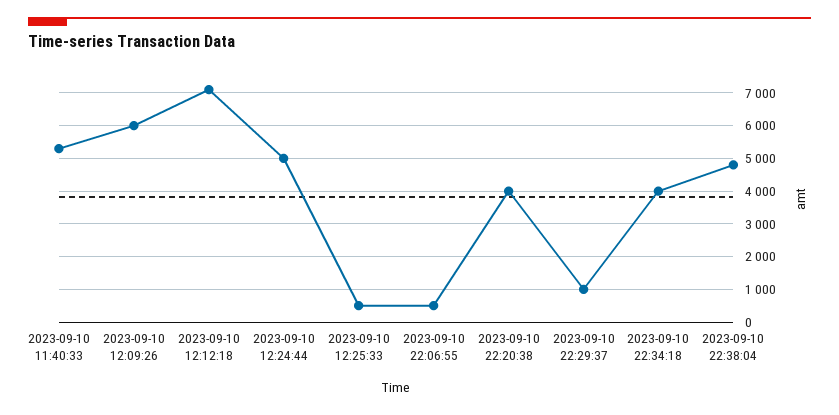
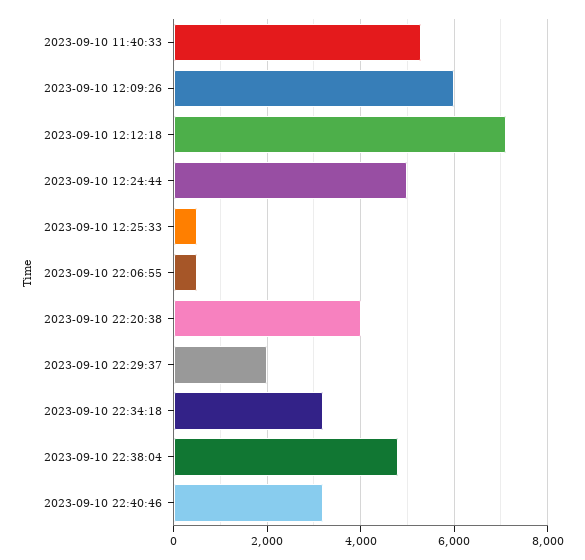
2023-09-10 22:29:37: 1000 -> 2000
2023-09-10 22:34:18: 4000 -> 3200
2023-09-10 22:40:46: none -> 3200

